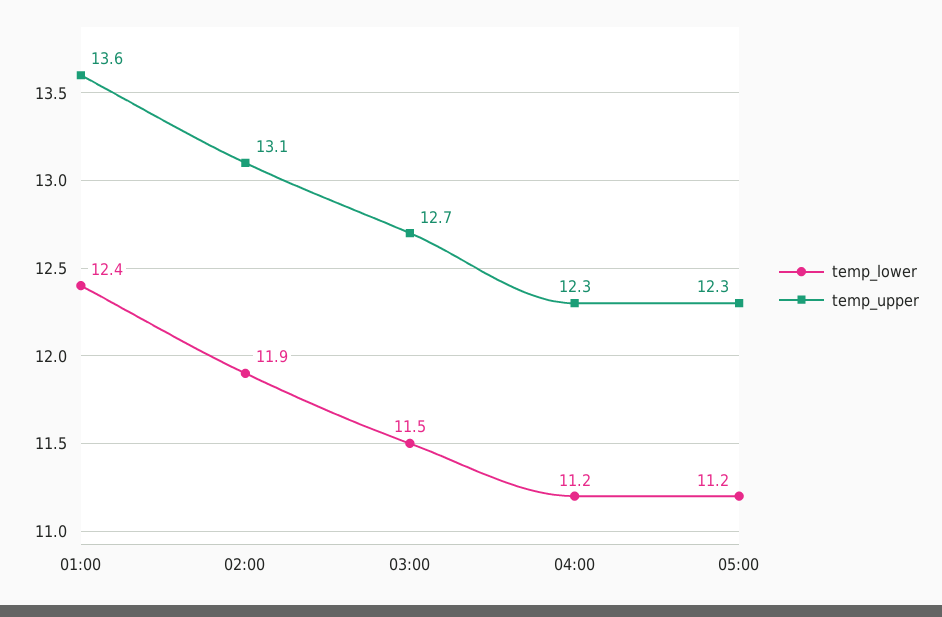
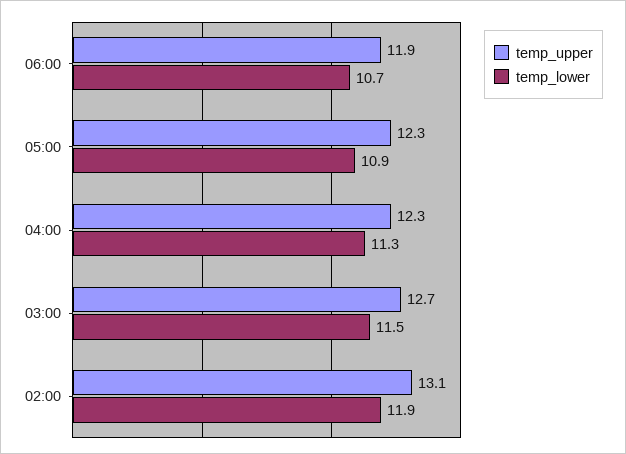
temp_lower, 01:00: 12.4 -> none
temp_upper, 01:00: 13.6 -> none
temp_lower, 04:00: 11.2 -> 11.3
temp_lower, 05:00: 11.2 -> 10.9
temp_upper, 06:00: none -> 11.9
temp_lower, 06:00: none -> 10.7

